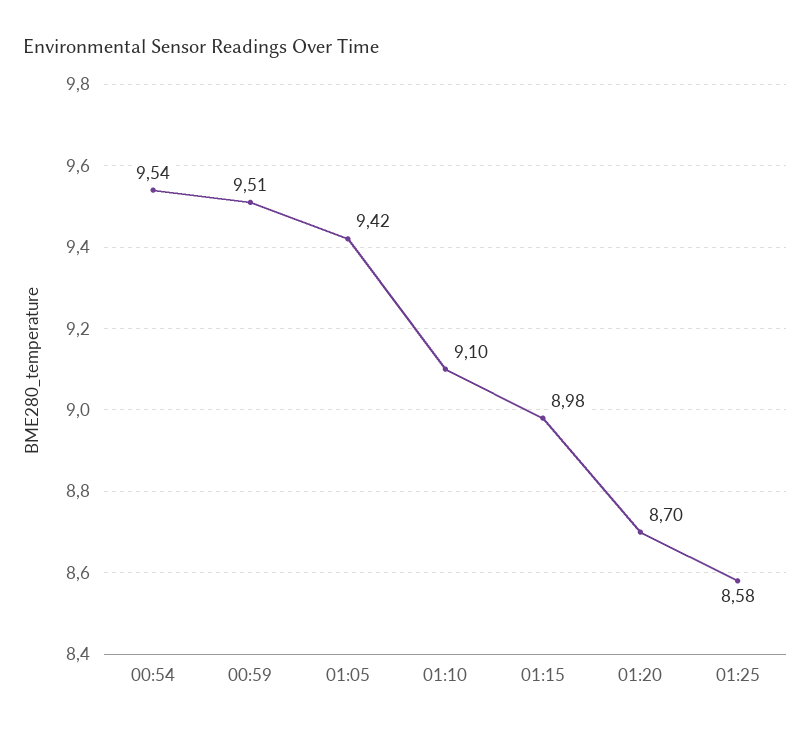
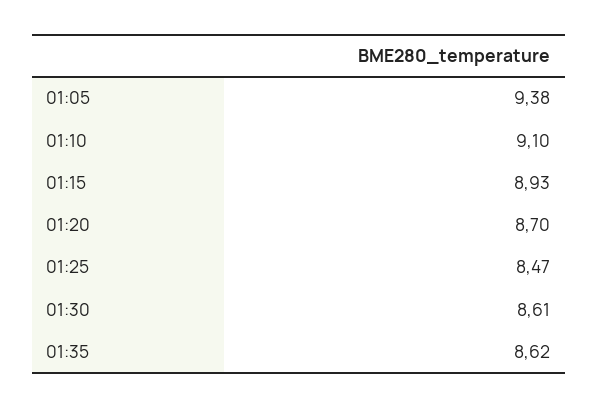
00:54: 9.54 -> none
00:59: 9.51 -> none
01:05: 9.42 -> 9.38
01:15: 8.98 -> 8.93
01:25: 8.58 -> 8.47
01:30: none -> 8.61
01:35: none -> 8.62

